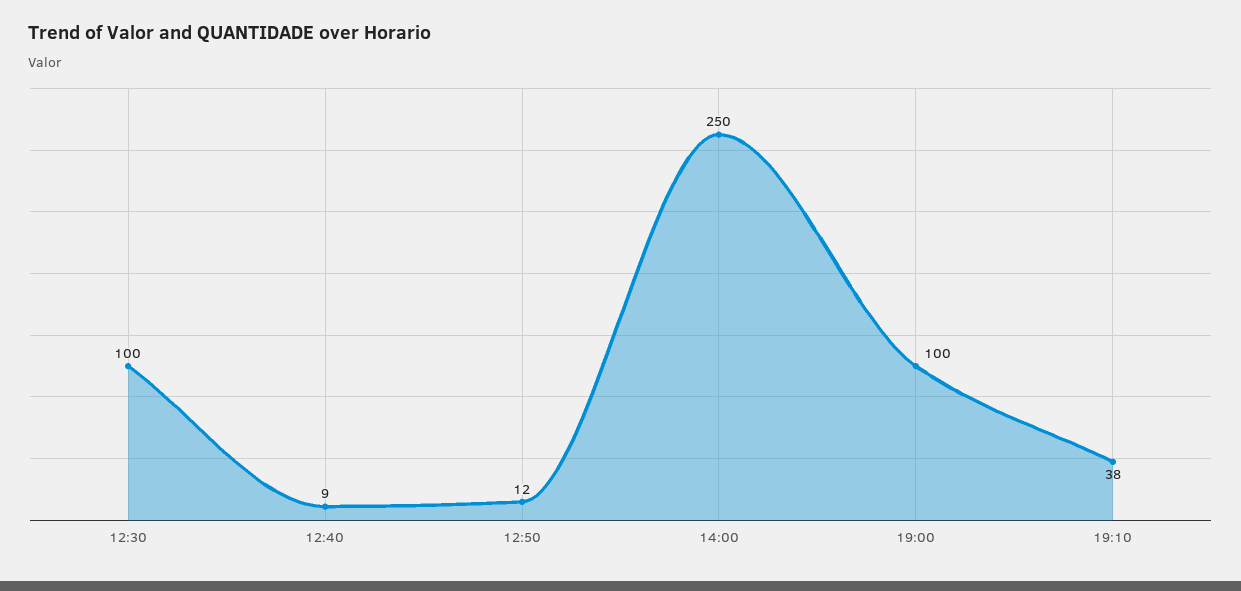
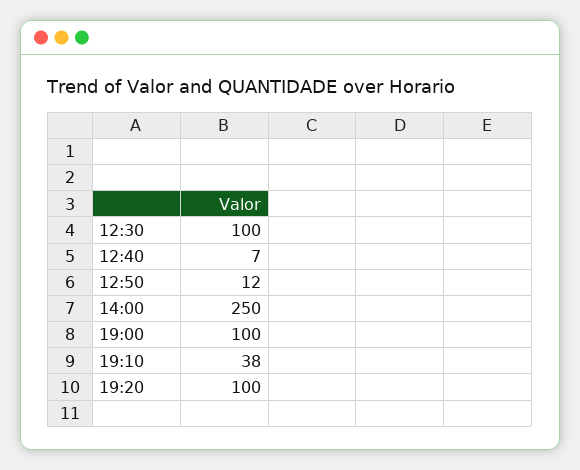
12:40: 9 -> 7
19:20: none -> 100

